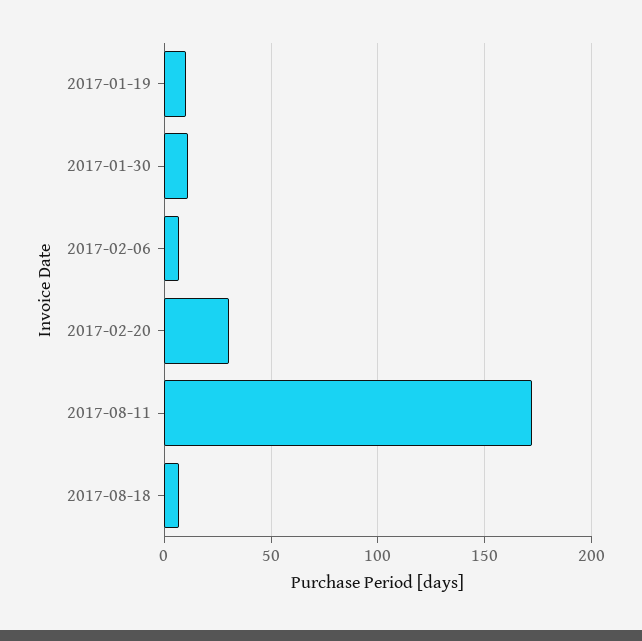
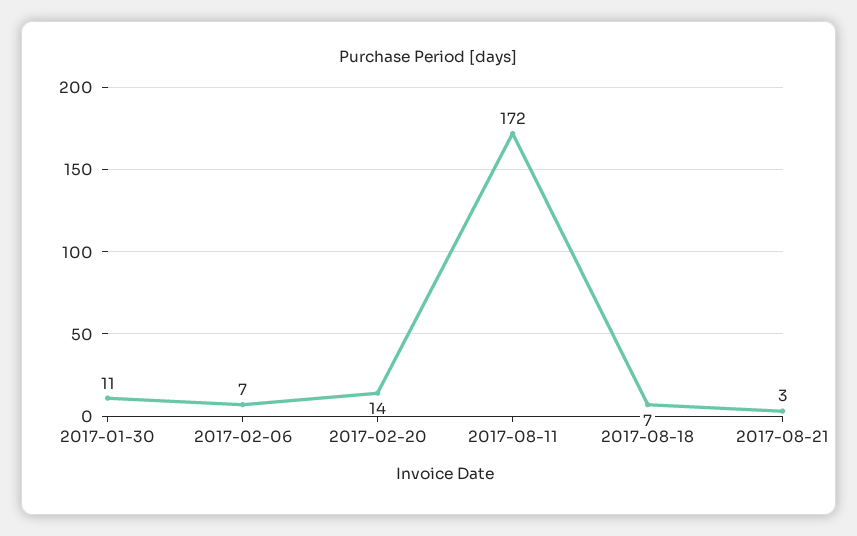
2017-01-19: 10 -> none
2017-02-20: 30 -> 14
2017-08-21: none -> 3

